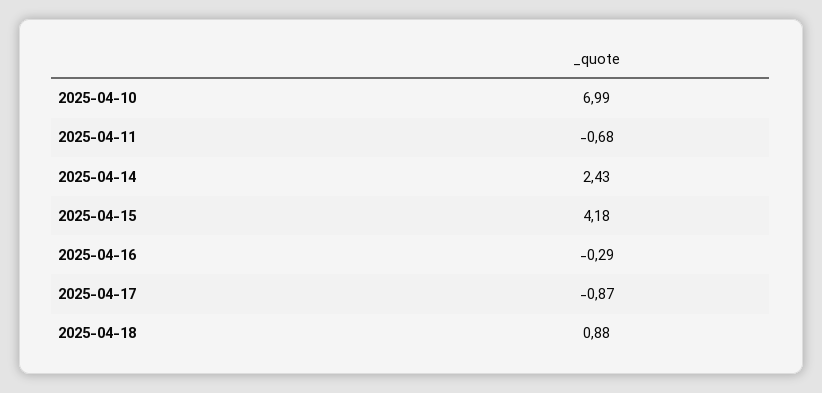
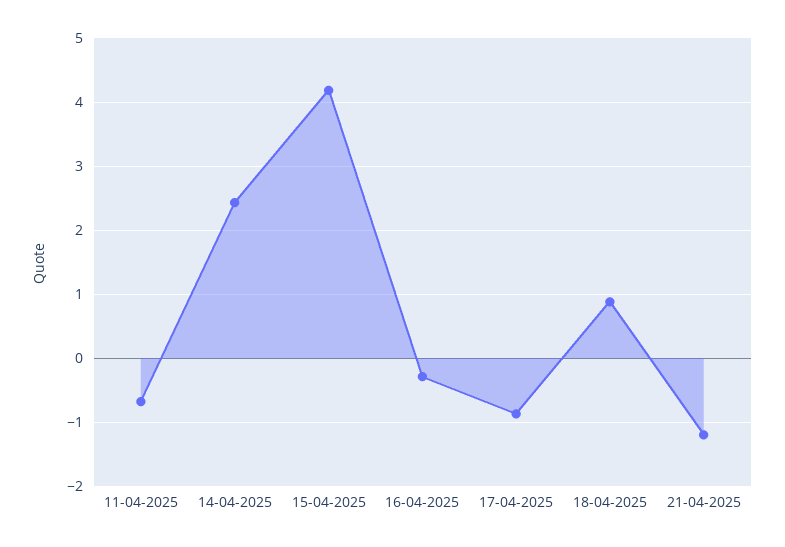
2025-04-10: 6.99 -> none
21-04-2025: none -> -1.2

